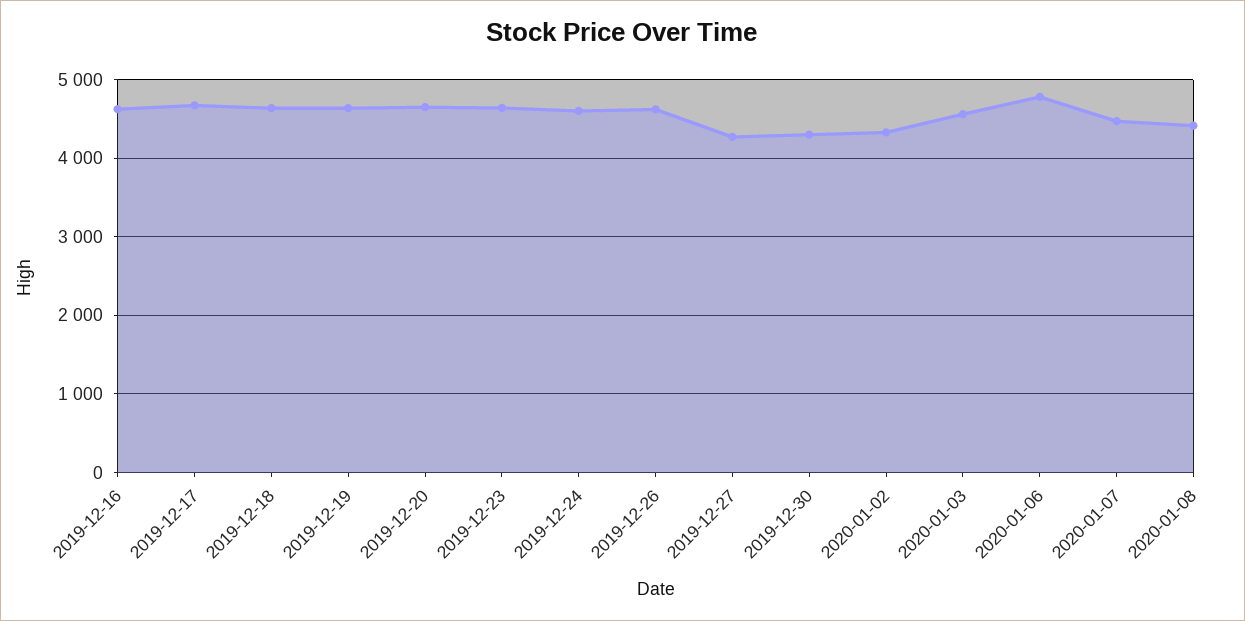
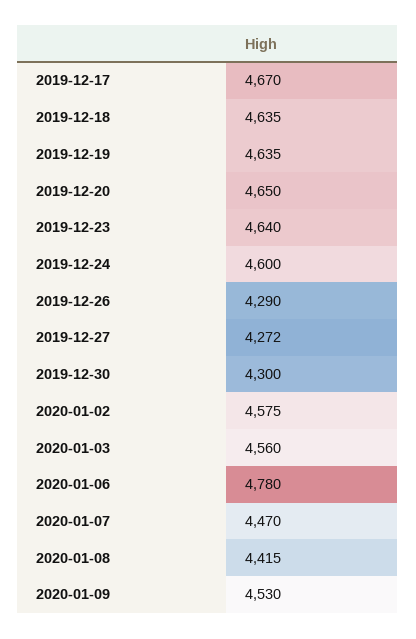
2019-12-16: 4600 -> none
2019-12-26: 4600 -> 4290
2020-01-02: 4300 -> 4575
2020-01-09: none -> 4530

